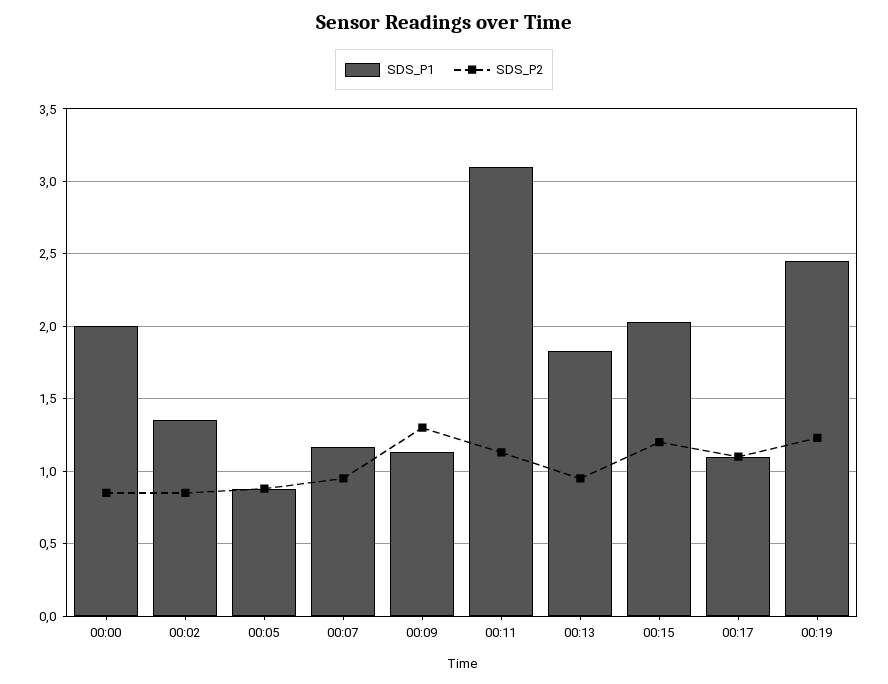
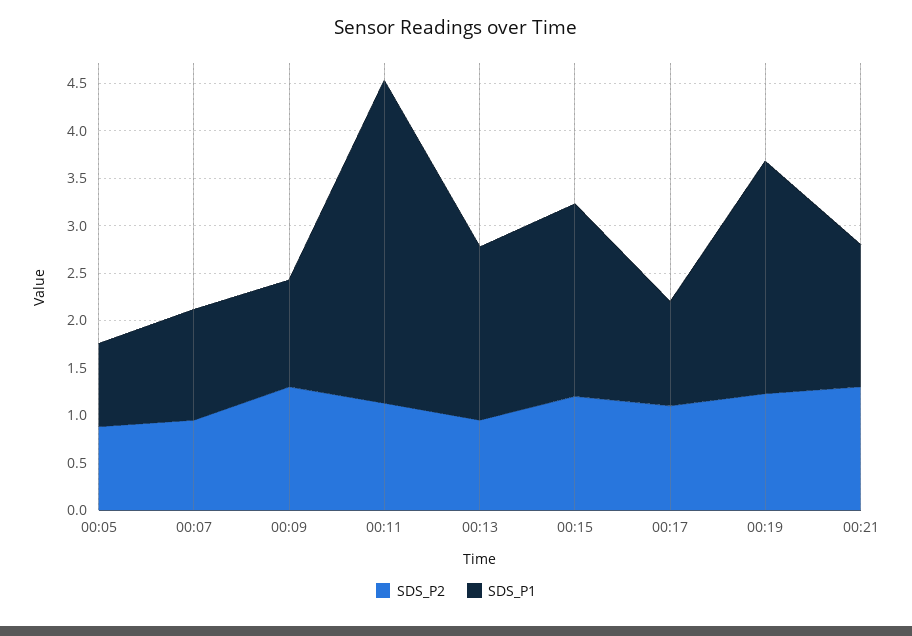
SDS_P1, 00:00: 2 -> none
SDS_P2, 00:00: 0.85 -> none
SDS_P1, 00:02: 1.35 -> none
SDS_P2, 00:02: 0.85 -> none
SDS_P1, 00:11: 3.1 -> 3.4
SDS_P2, 00:21: none -> 1.3
SDS_P1, 00:21: none -> 1.5

